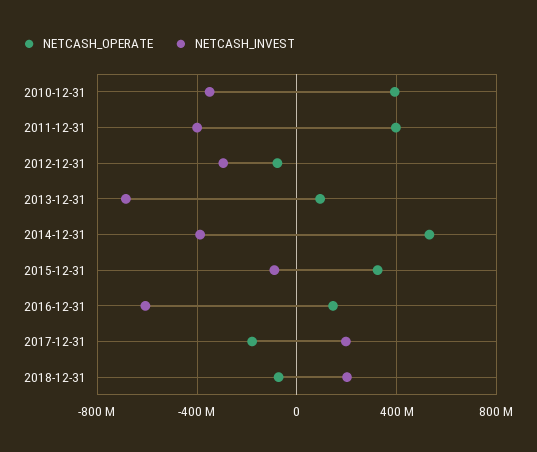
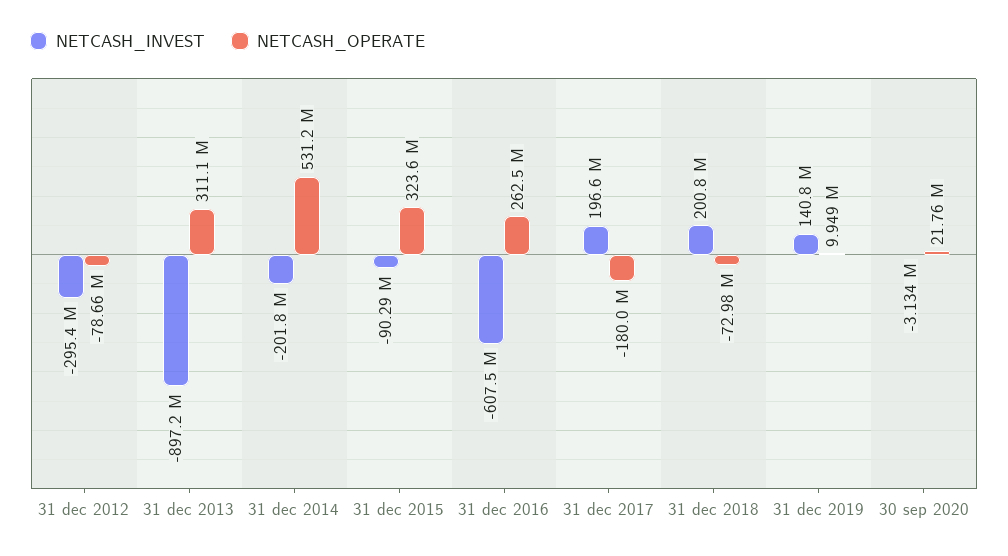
NETCASH_OPERATE, 2010-12-31: 400000000 -> none
NETCASH_INVEST, 2010-12-31: -350000000 -> none
NETCASH_OPERATE, 2011-12-31: 400000000 -> none
NETCASH_INVEST, 2011-12-31: -400000000 -> none
NETCASH_OPERATE, 2013-12-31: 100000000 -> 311100000
NETCASH_INVEST, 2013-12-31: -700000000 -> -897200000
NETCASH_INVEST, 2014-12-31: -400000000 -> -201800000
NETCASH_OPERATE, 2016-12-31: 150000000 -> 262500000
NETCASH_INVEST, 31 dec 2019: none -> 140800000
NETCASH_OPERATE, 31 dec 2019: none -> 9949000
NETCASH_INVEST, 30 sep 2020: none -> -3134000
NETCASH_OPERATE, 30 sep 2020: none -> 21760000

